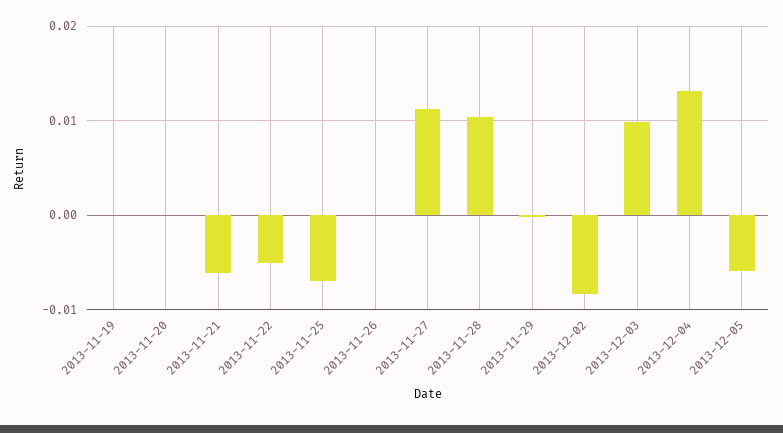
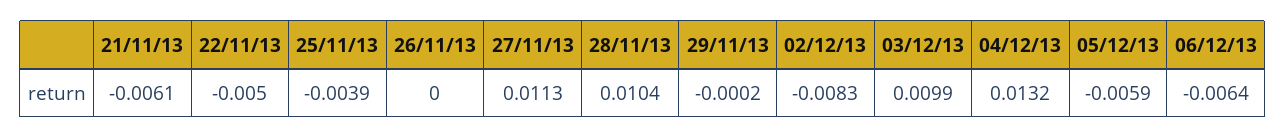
2013-11-19: 0 -> none
2013-11-20: 0 -> none
2013-11-25: -0.007 -> -0.0039
06/12/13: none -> -0.0064

